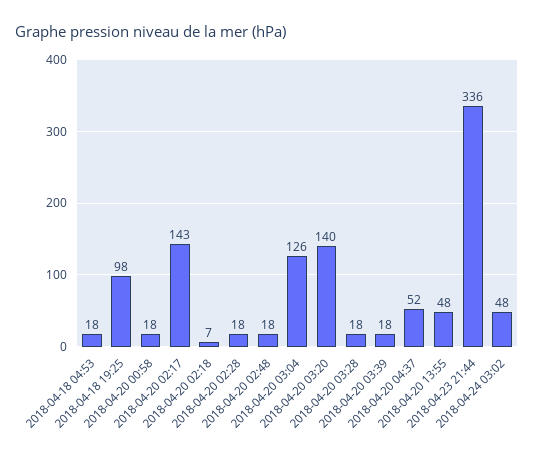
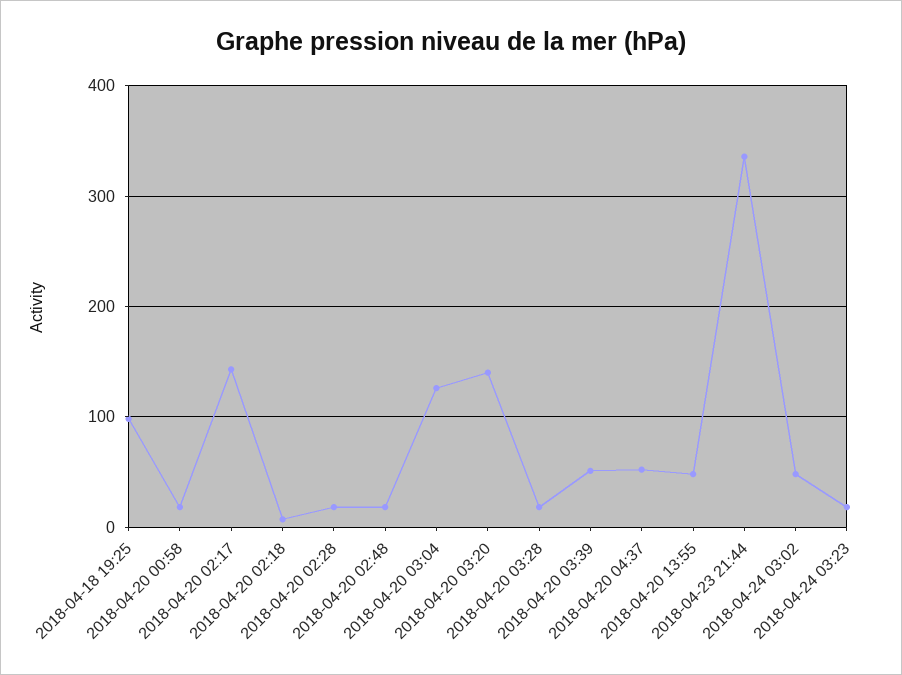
2018-04-18 04:53: 18 -> none
2018-04-20 03:39: 18 -> 50
2018-04-24 03:23: none -> 20

